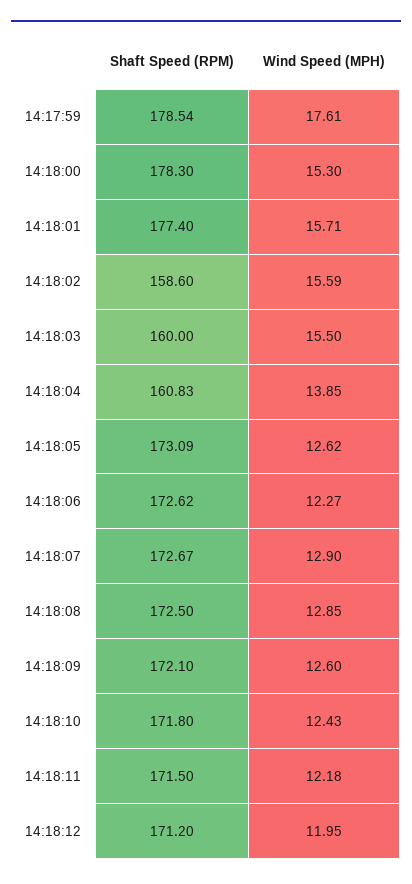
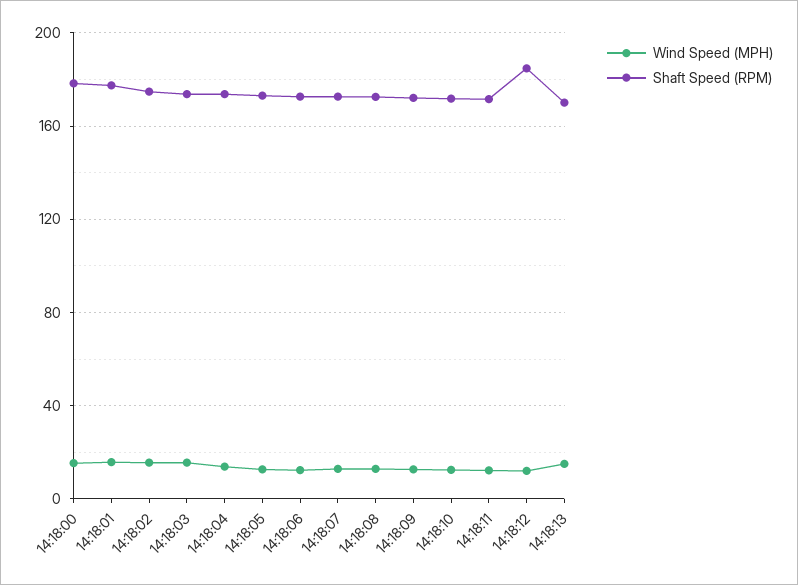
Shaft Speed (RPM), 14:17:59: 178.54 -> none
Wind Speed (MPH), 14:17:59: 17.61 -> none
Shaft Speed (RPM), 14:18:02: 158.6 -> 175
Shaft Speed (RPM), 14:18:03: 160 -> 175
Shaft Speed (RPM), 14:18:04: 160.83 -> 175
Shaft Speed (RPM), 14:18:12: 171.2 -> 185
Wind Speed (MPH), 14:18:13: none -> 15
Shaft Speed (RPM), 14:18:13: none -> 170

